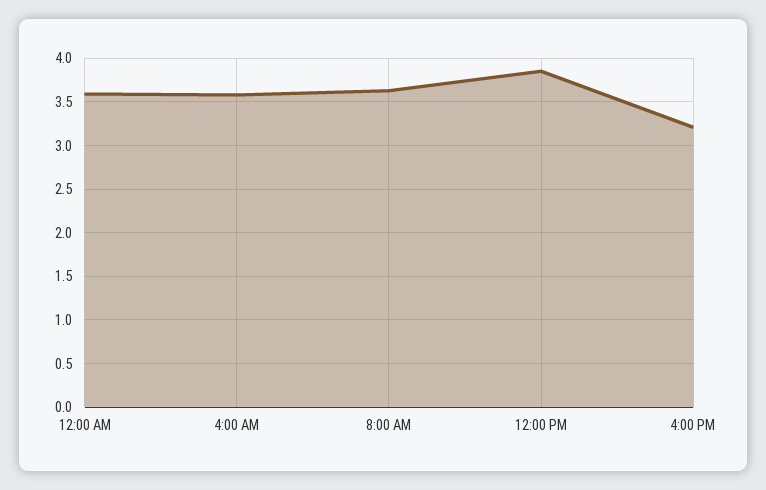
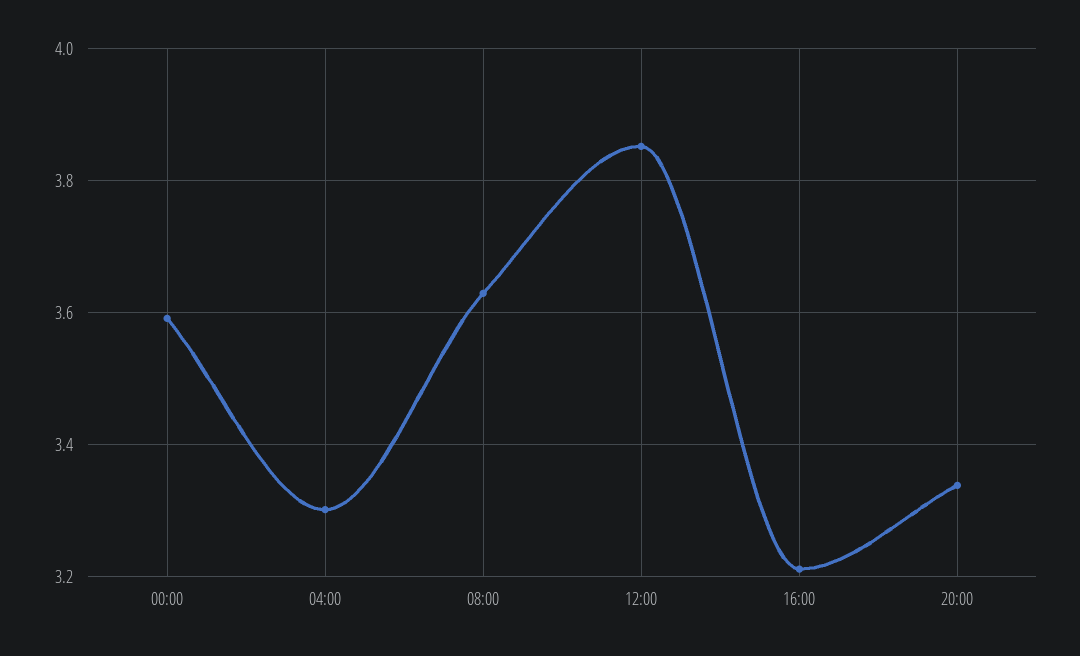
4:00 AM: 3.6 -> 3.3
20:00: none -> 3.34

